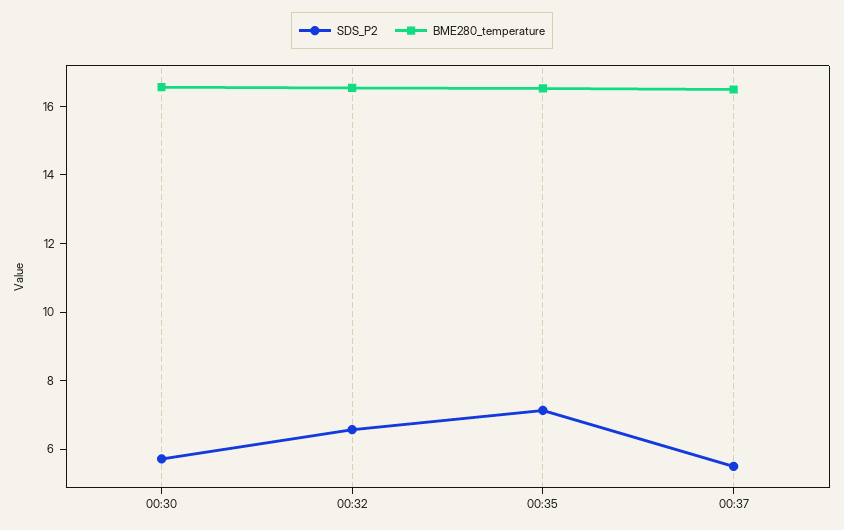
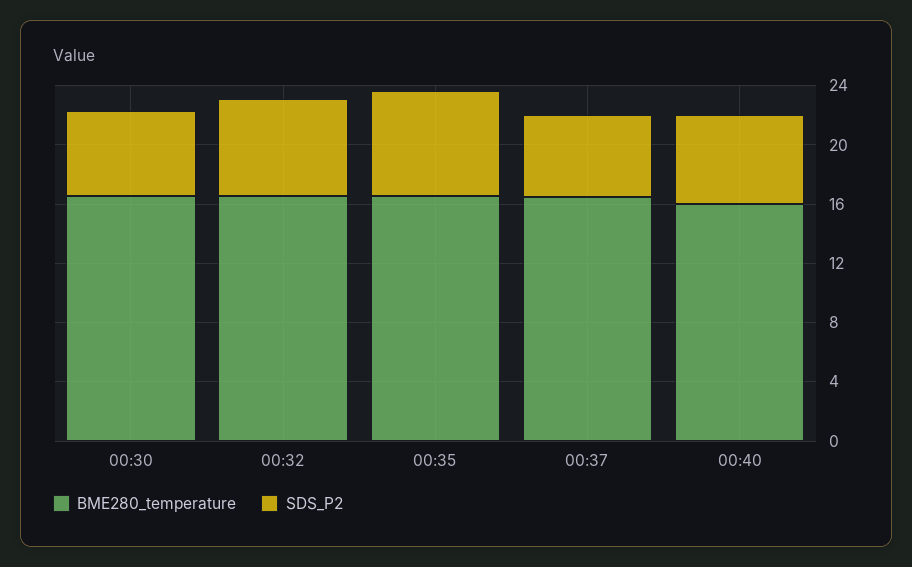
BME280_temperature, 00:40: none -> 16
SDS_P2, 00:40: none -> 6

